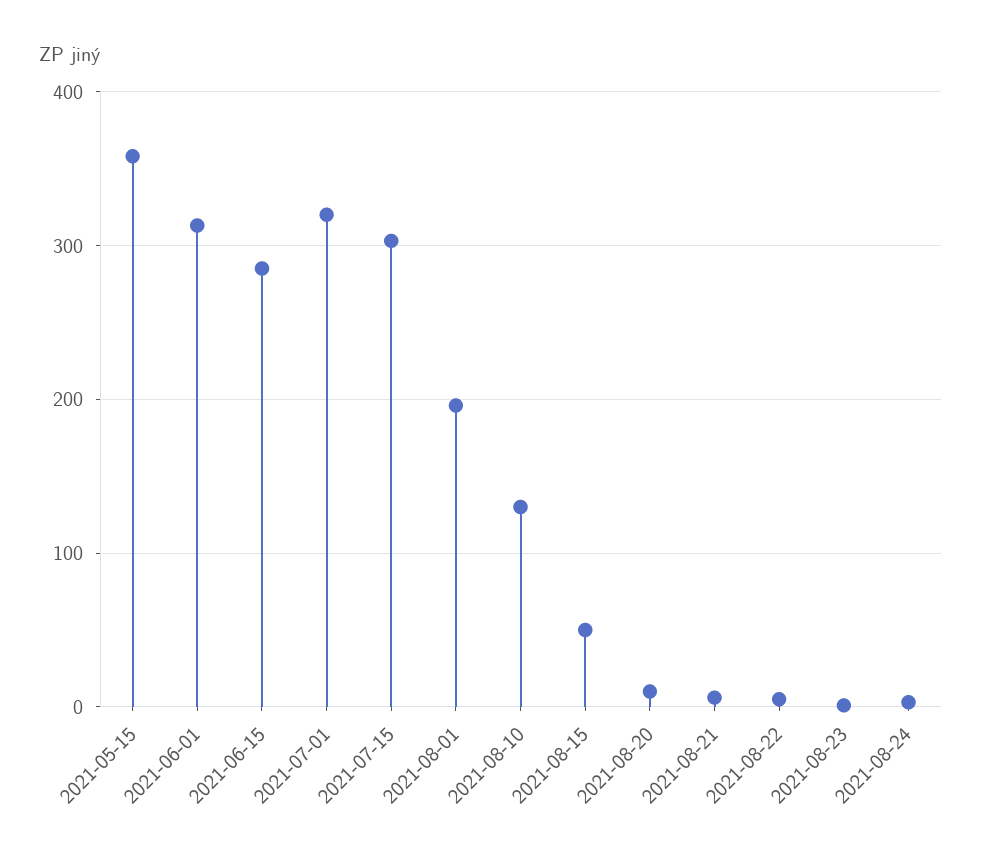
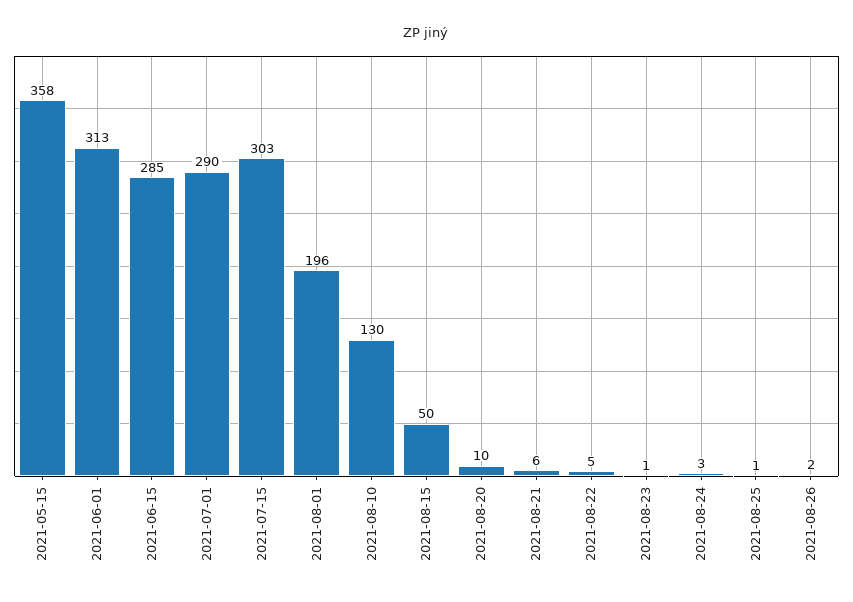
2021-07-01: 320 -> 290
2021-08-25: none -> 1
2021-08-26: none -> 2

